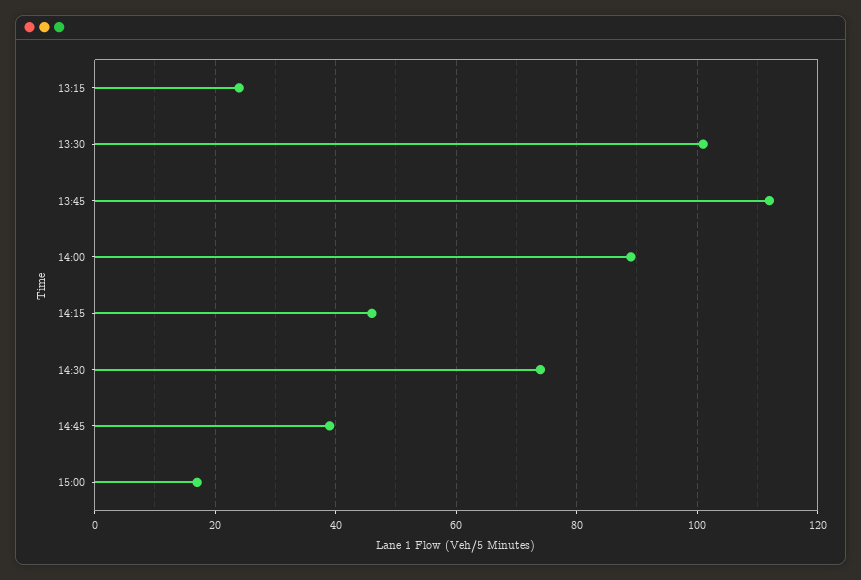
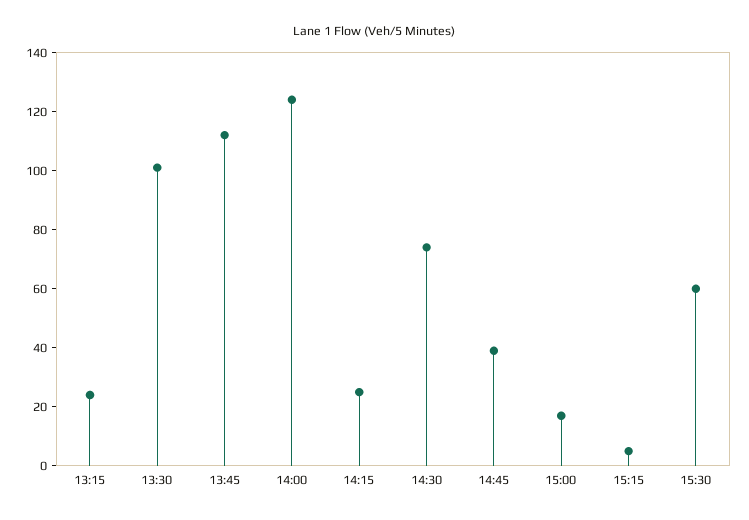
14:00: 90 -> 125
14:15: 45 -> 25
15:15: none -> 5
15:30: none -> 60

